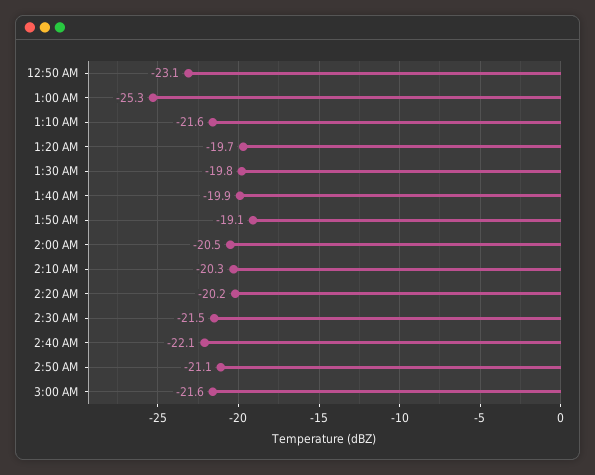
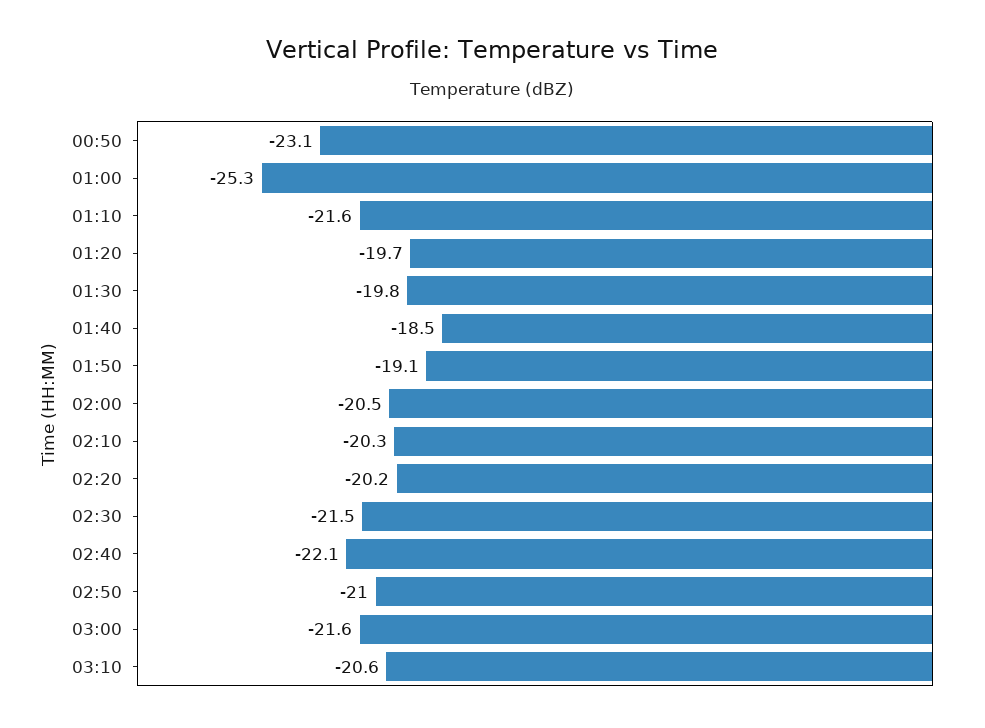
1:40 AM: -19.9 -> -18.5
2:50 AM: -21.1 -> -21
03:10: none -> -20.6

